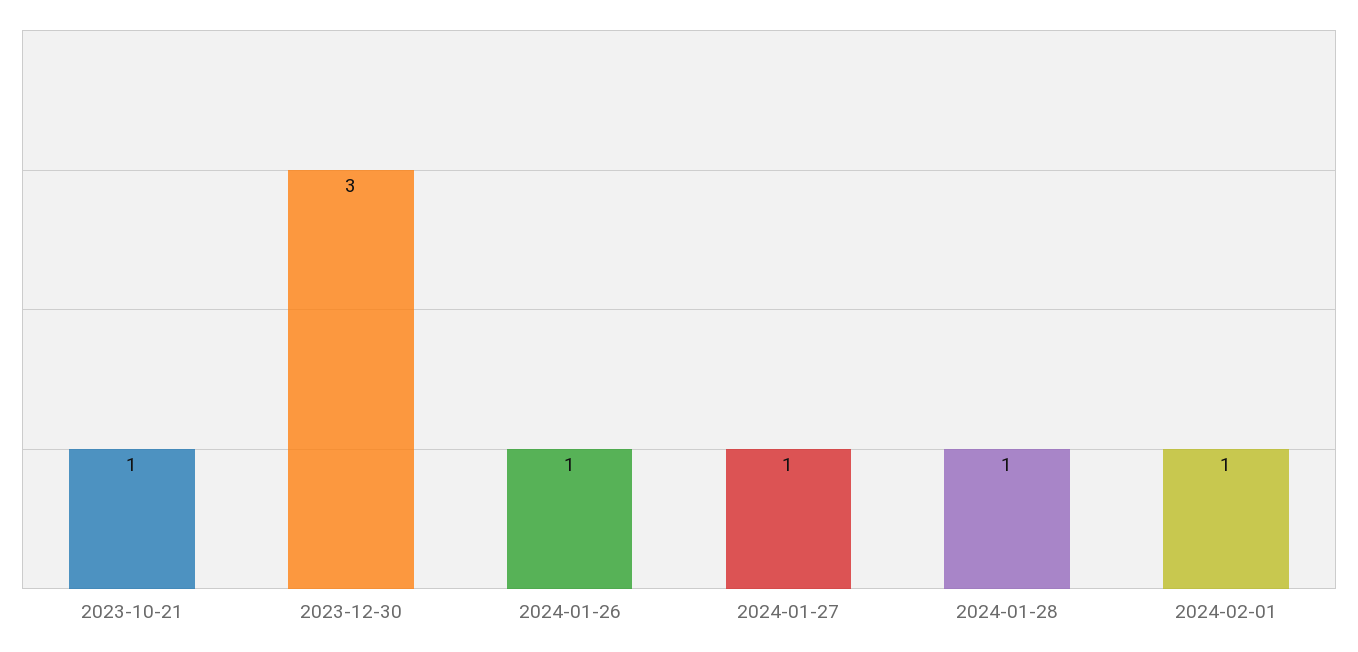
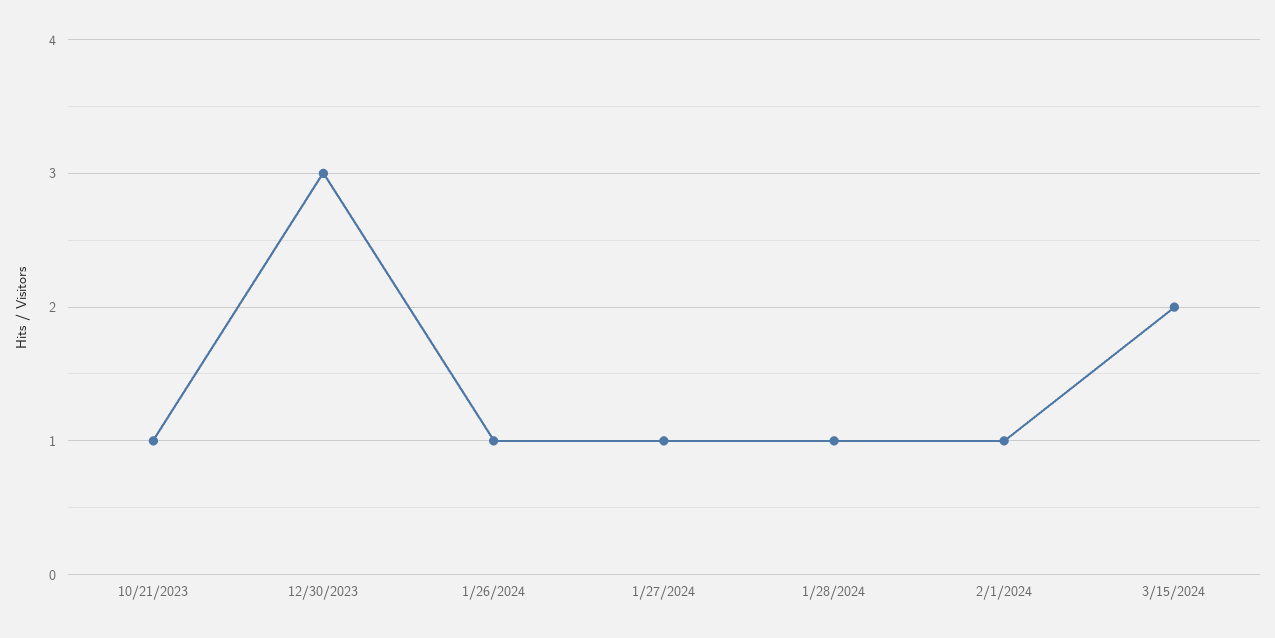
3/15/2024: none -> 2

